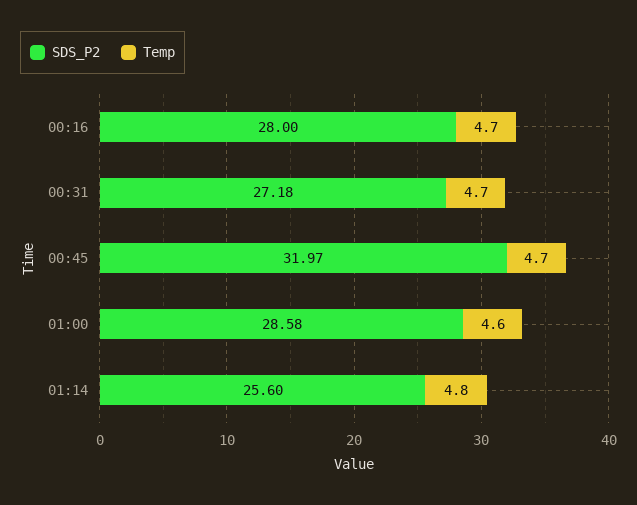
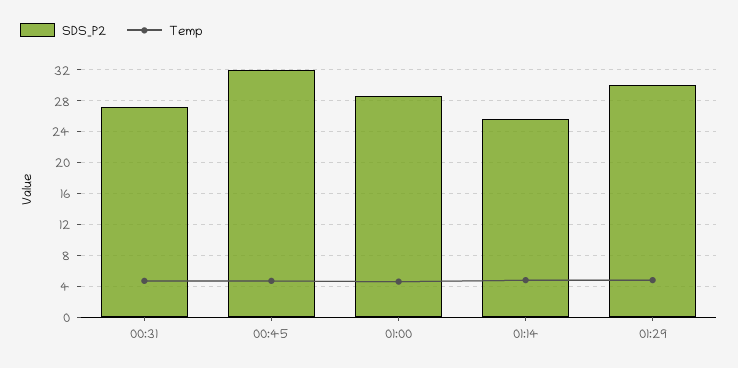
SDS_P2, 00:16: 28 -> none
Temp, 00:16: 4.7 -> none
SDS_P2, 01:29: none -> 30
Temp, 01:29: none -> 5

